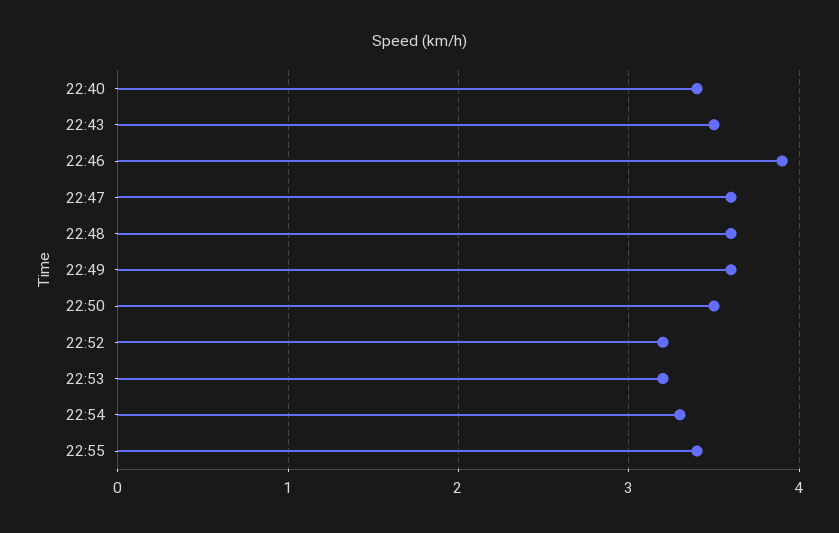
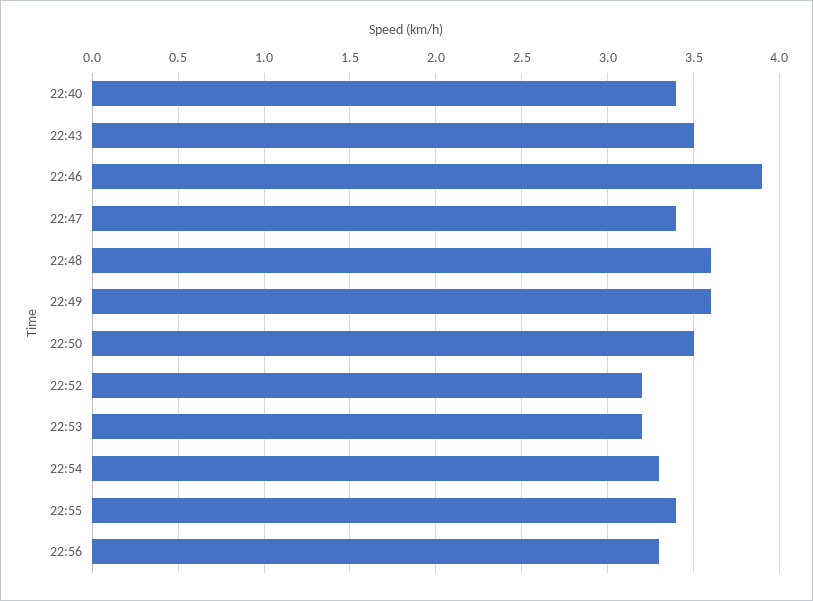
22:47: 3.6 -> 3.4
22:56: none -> 3.3

